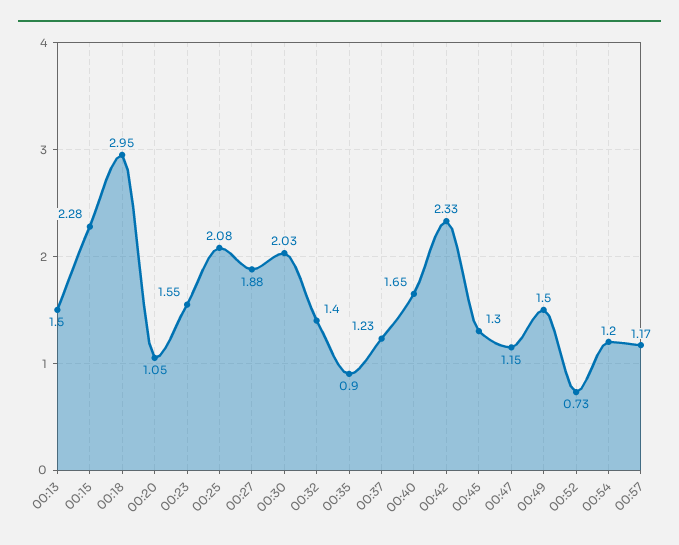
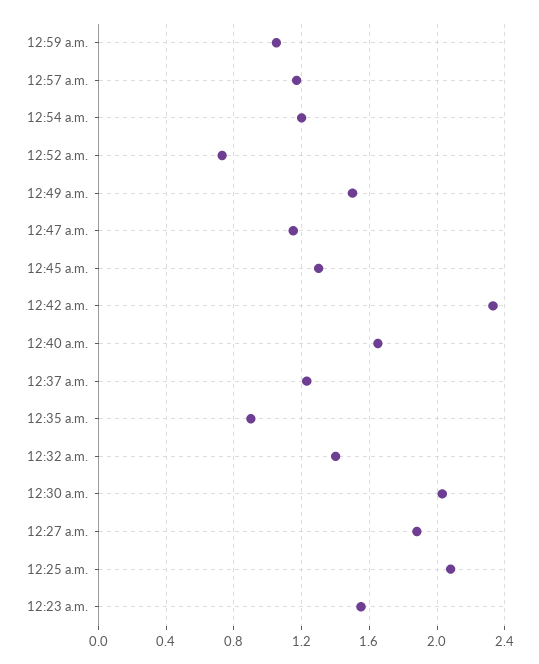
00:13: 1.5 -> none
00:15: 2.28 -> none
00:18: 2.95 -> none
00:20: 1.05 -> none
12:59 a.m.: none -> 1.05

